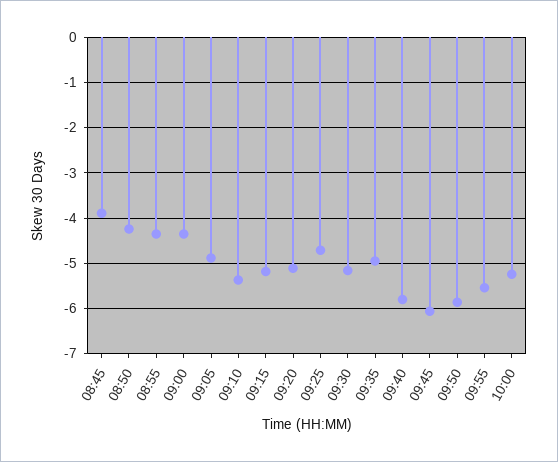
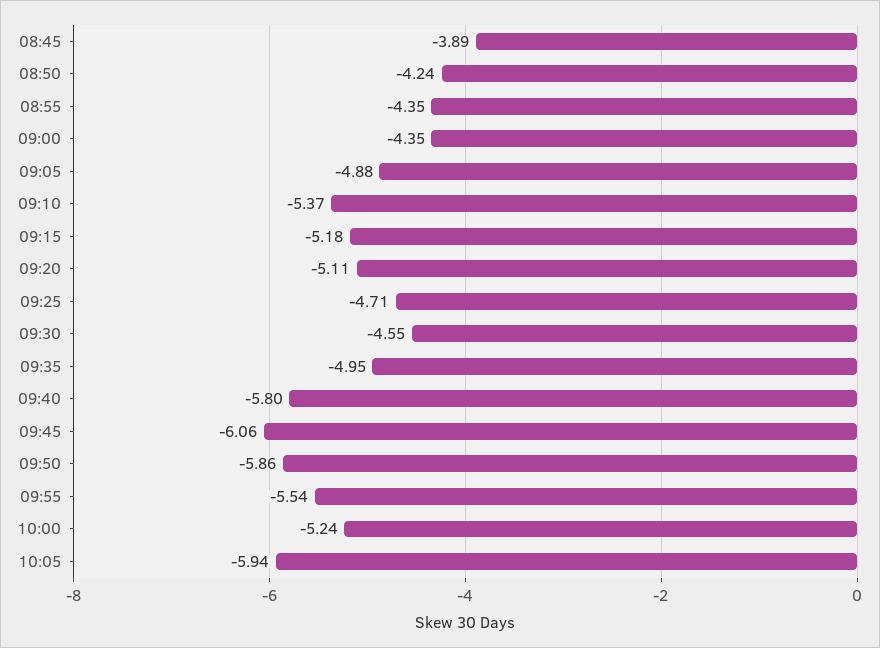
09:30: -5.2 -> -4.55
10:05: none -> -5.94

